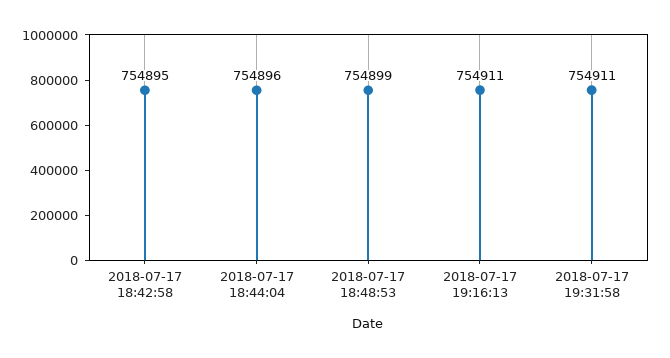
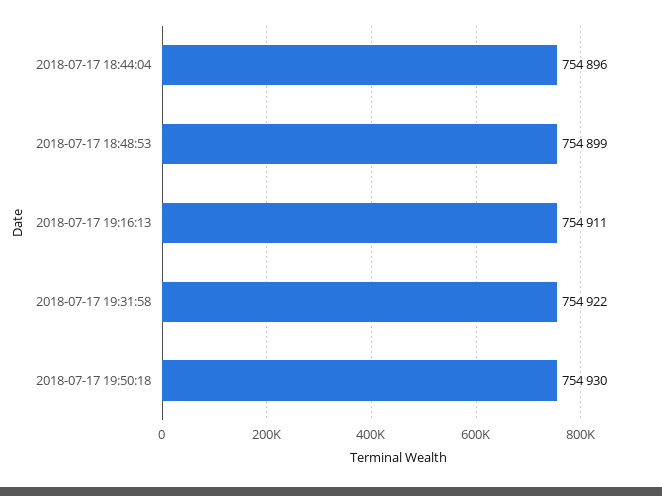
2018-07-17 18:42:58: 754895 -> none
2018-07-17 19:31:58: 754911 -> 754922
2018-07-17 19:50:18: none -> 754930

